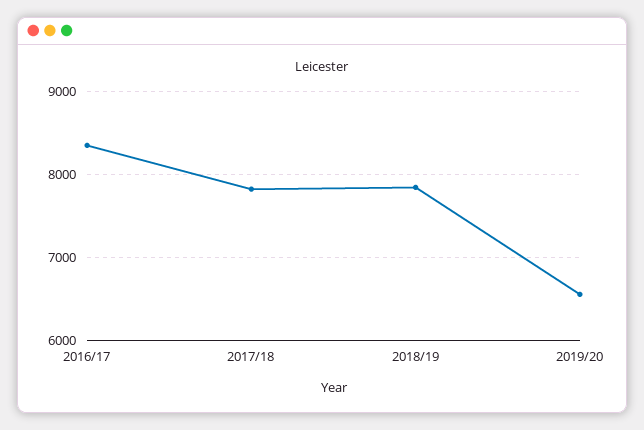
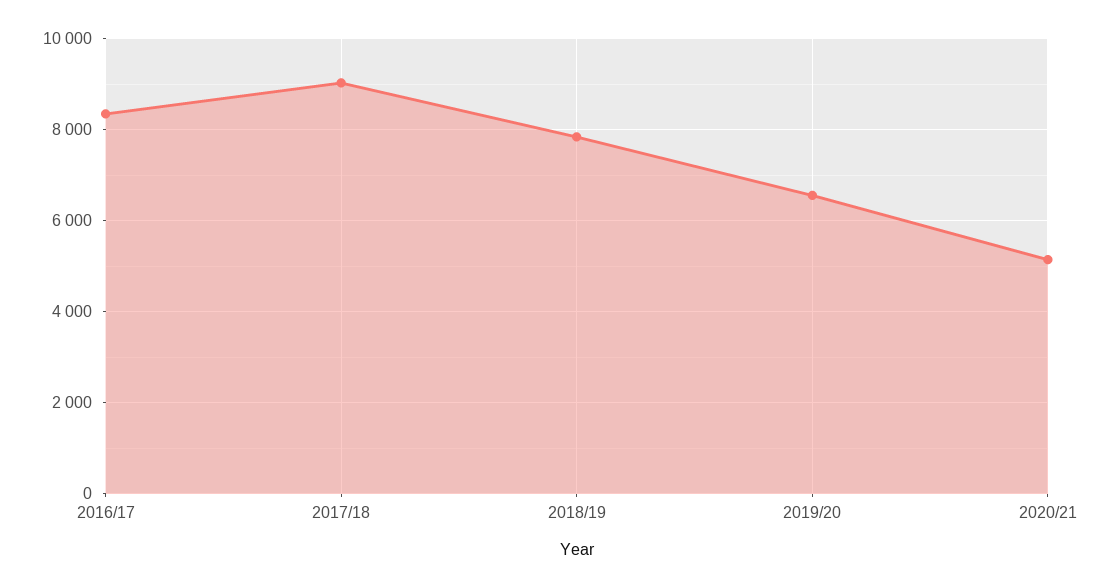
2017/18: 7800 -> 9000
2020/21: none -> 5200

